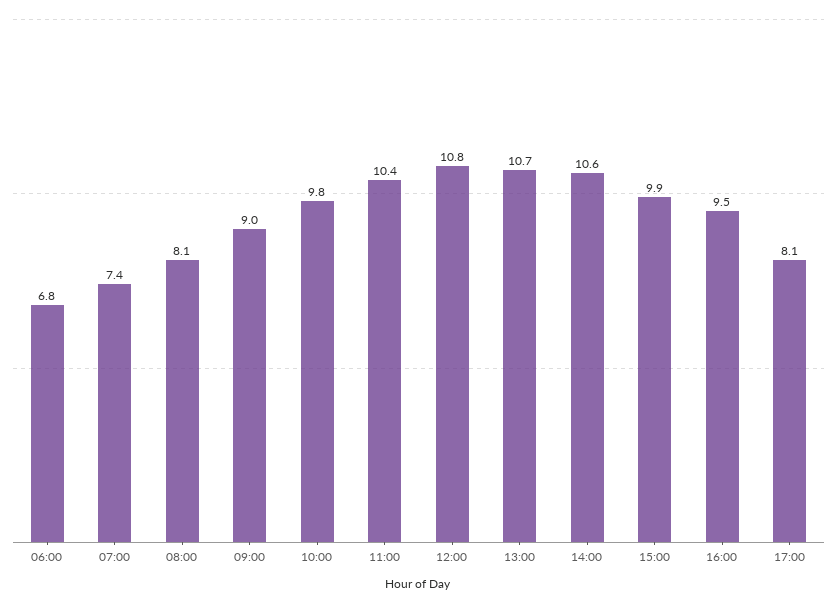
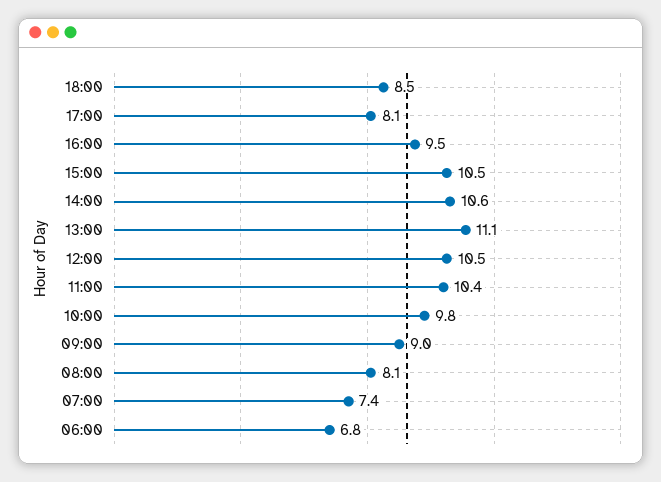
12:00: 10.8 -> 10.5
13:00: 10.7 -> 11.1
15:00: 9.9 -> 10.5
18:00: none -> 8.5

